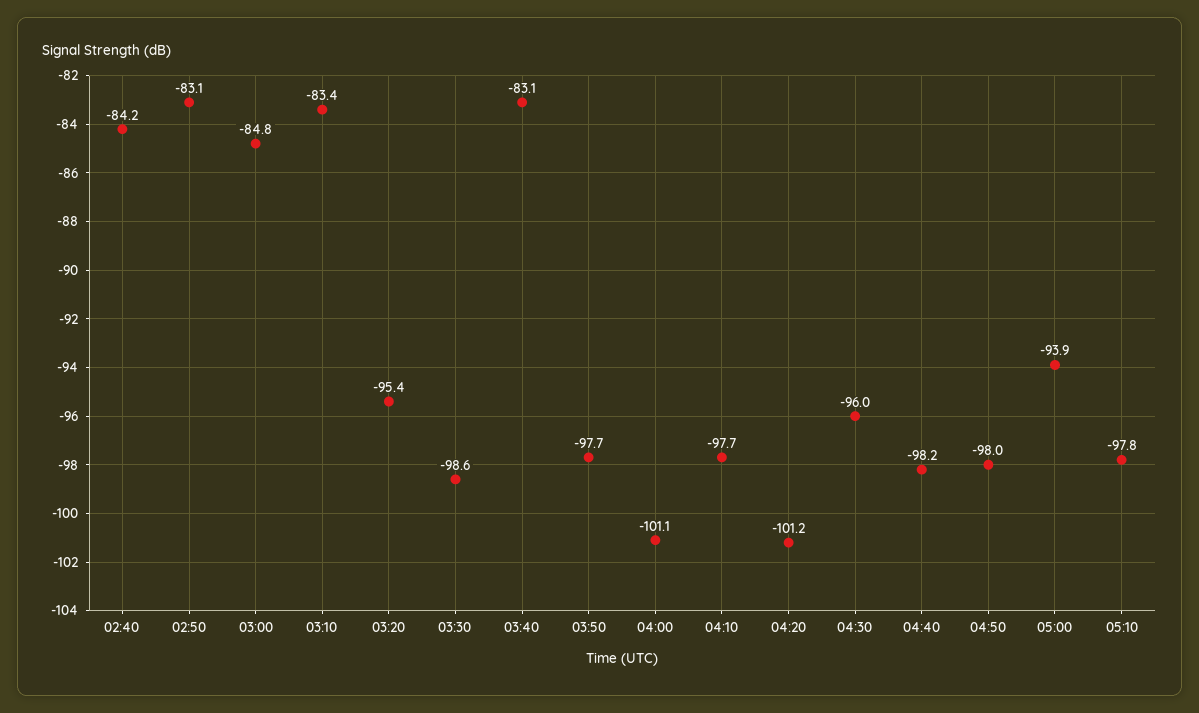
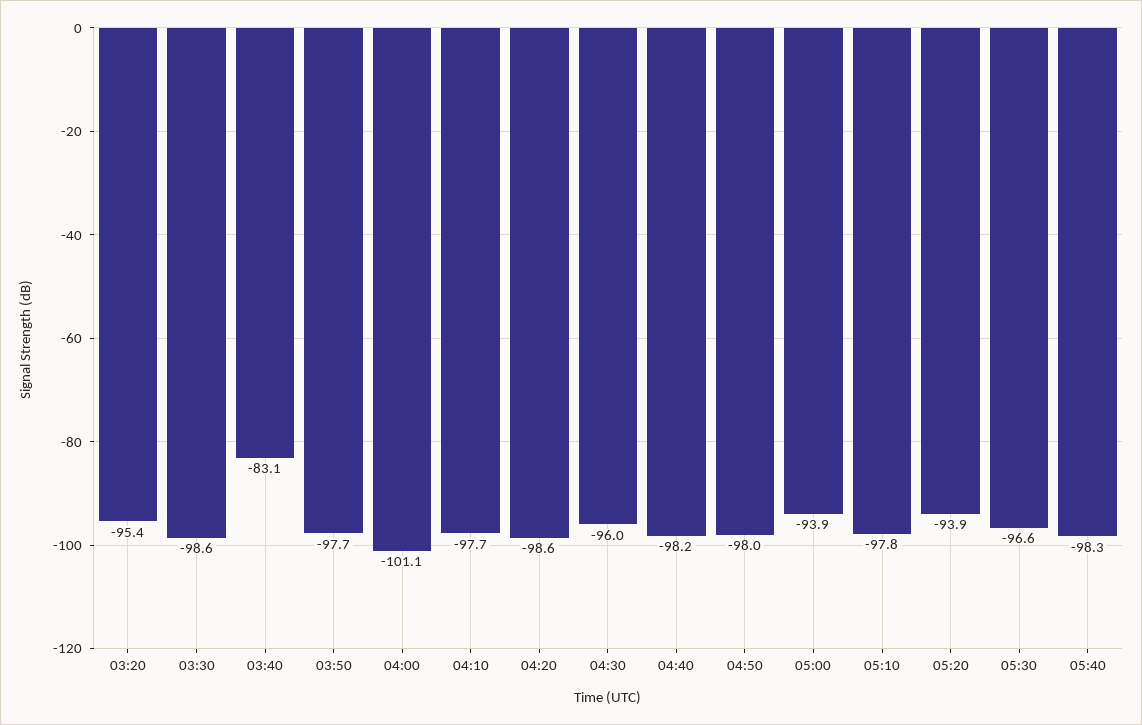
02:40: -84.2 -> none
02:50: -83.1 -> none
03:00: -84.8 -> none
03:10: -83.4 -> none
04:20: -101.2 -> -98.6
05:20: none -> -93.9
05:30: none -> -96.6
05:40: none -> -98.3

